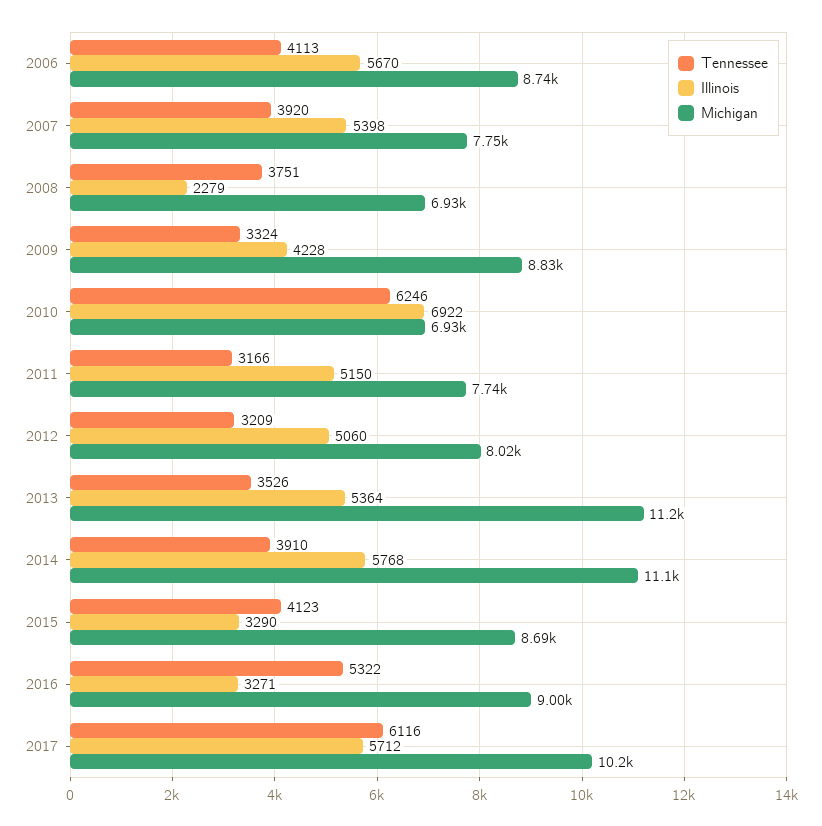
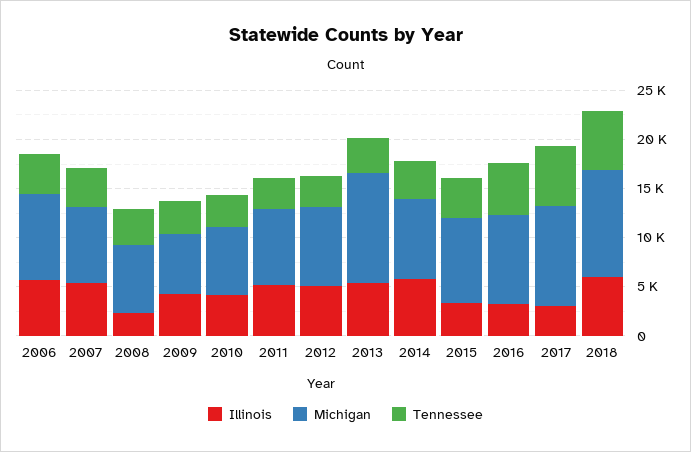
Michigan, 2009: 8830 -> 6000
Tennessee, 2010: 6246 -> 3000
Illinois, 2010: 6922 -> 4000
Michigan, 2014: 11100 -> 8000
Illinois, 2017: 5712 -> 3000
Illinois, 2018: none -> 6000
Michigan, 2018: none -> 11000
Tennessee, 2018: none -> 6000

